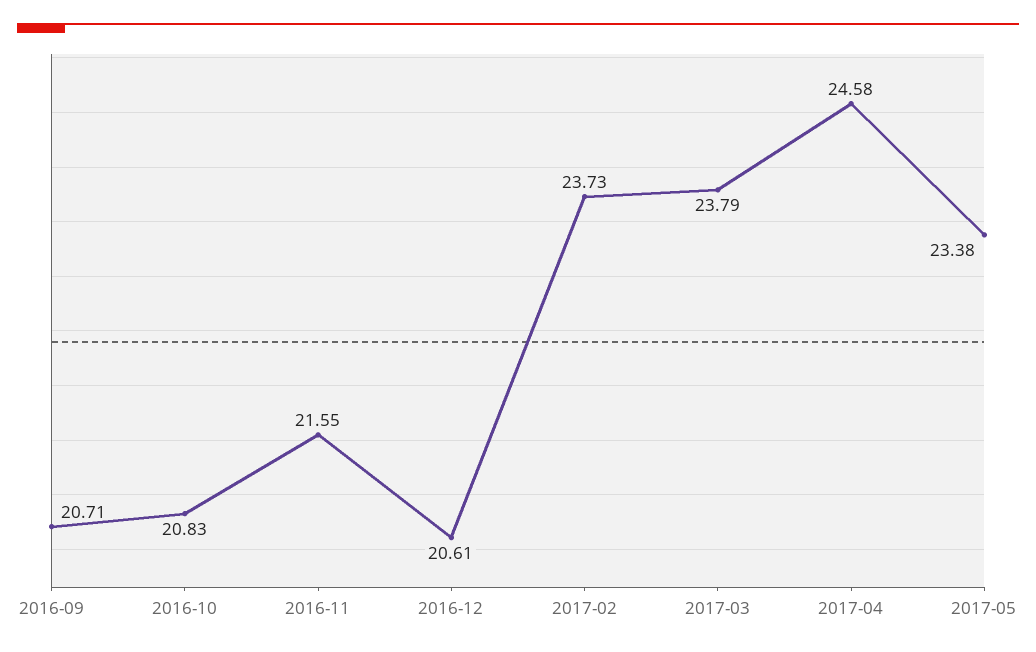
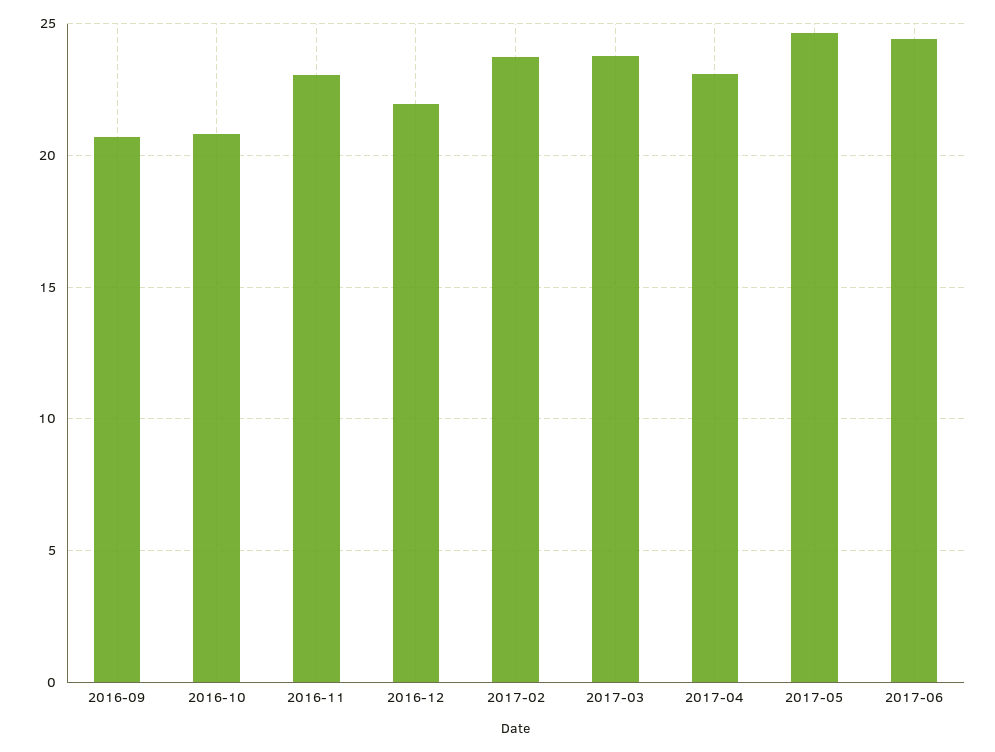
2016-11: 21.55 -> 23
2016-12: 20.61 -> 22
2017-04: 24.58 -> 23
2017-05: 23.38 -> 24.5
2017-06: none -> 24.5

